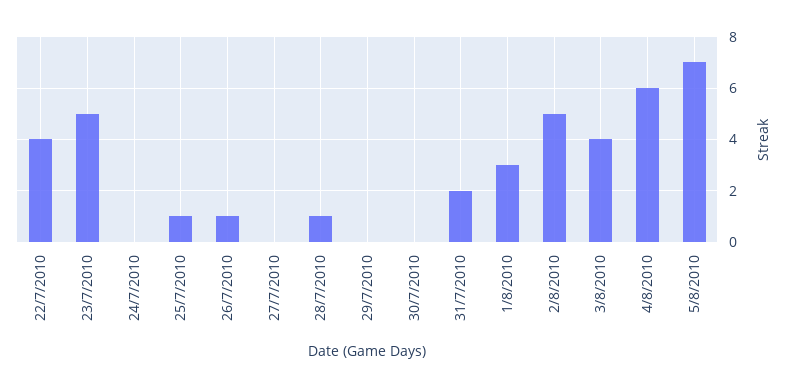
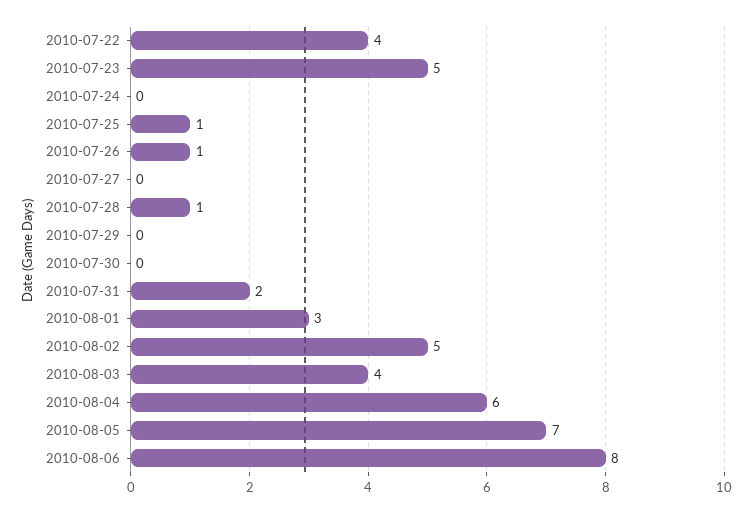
2010-08-06: none -> 8

